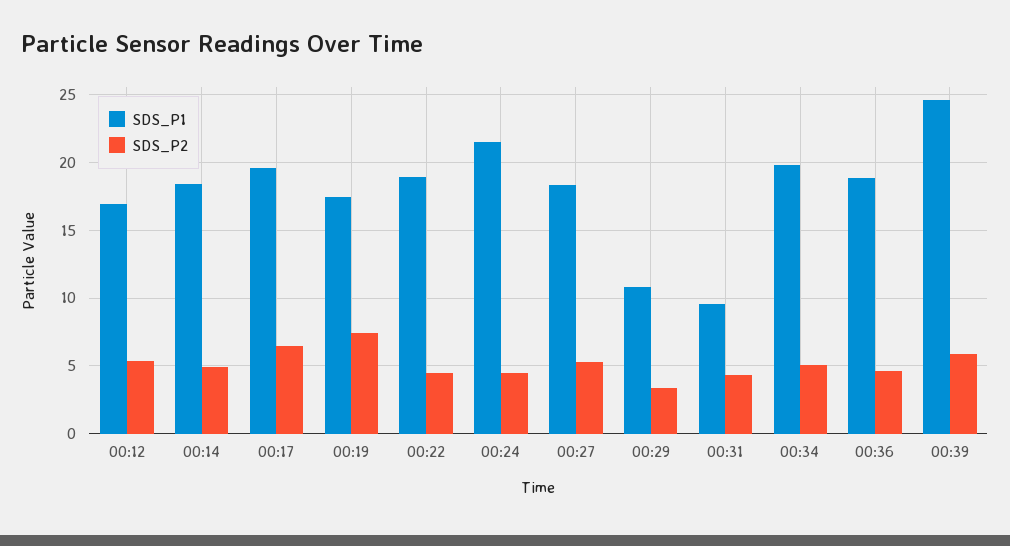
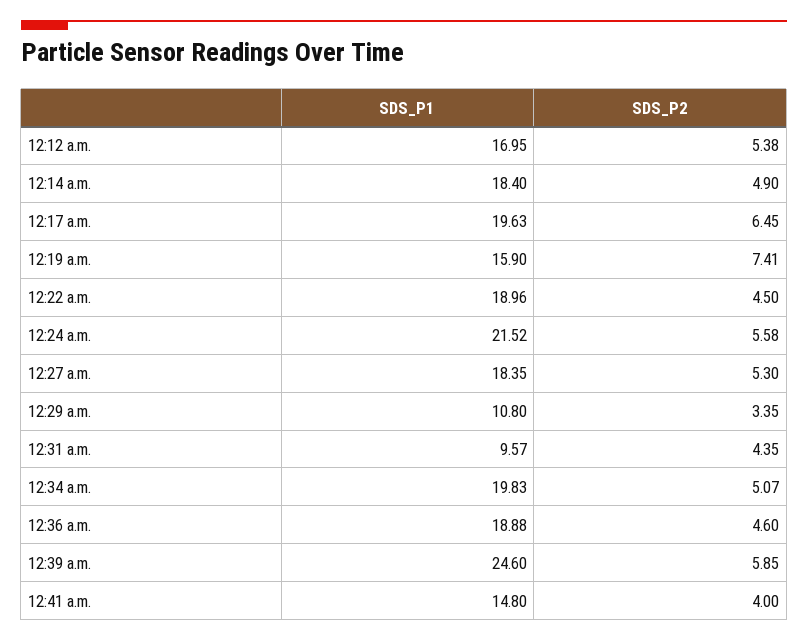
SDS_P1, 00:19: 17.5 -> 15.9
SDS_P2, 00:24: 4.5 -> 5.58
SDS_P1, 12:41 a.m.: none -> 14.8
SDS_P2, 12:41 a.m.: none -> 4

